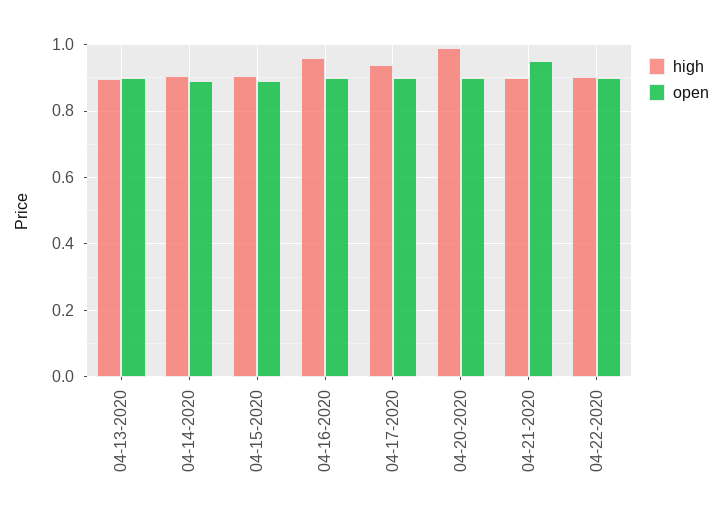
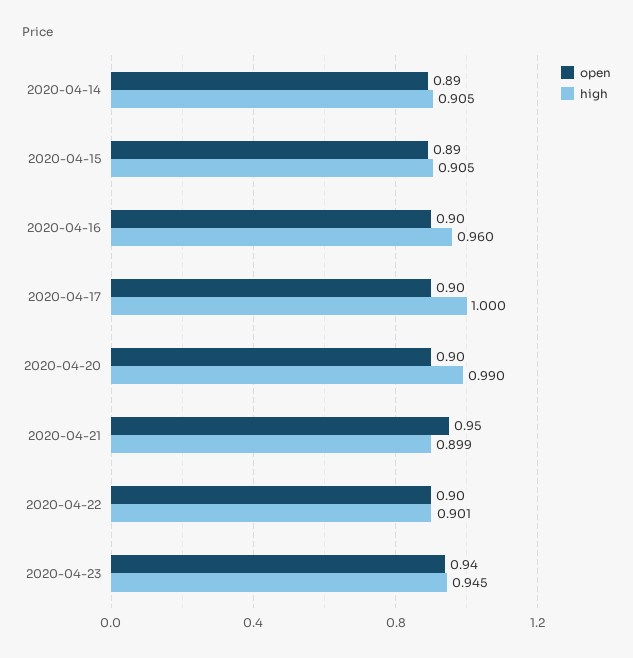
high, 04-13-2020: 0.9 -> none
open, 04-13-2020: 0.9 -> none
high, 04-17-2020: 0.94 -> 1
open, 2020-04-23: none -> 0.94
high, 2020-04-23: none -> 0.945

